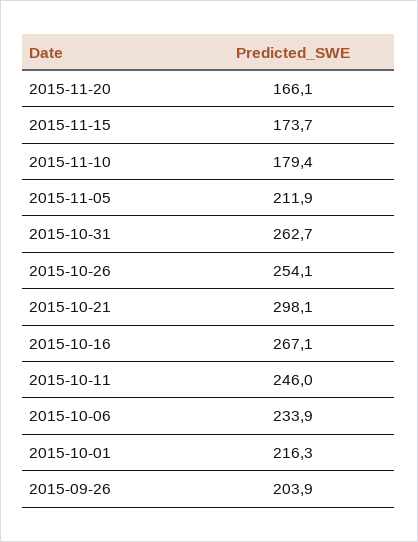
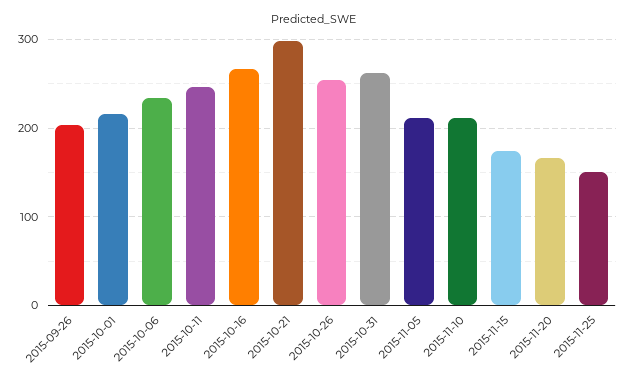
2015-11-10: 179.4 -> 210
2015-11-25: none -> 150

